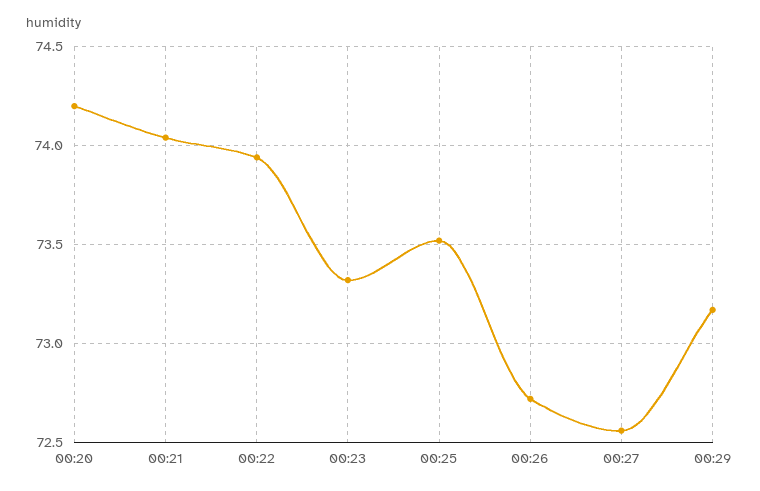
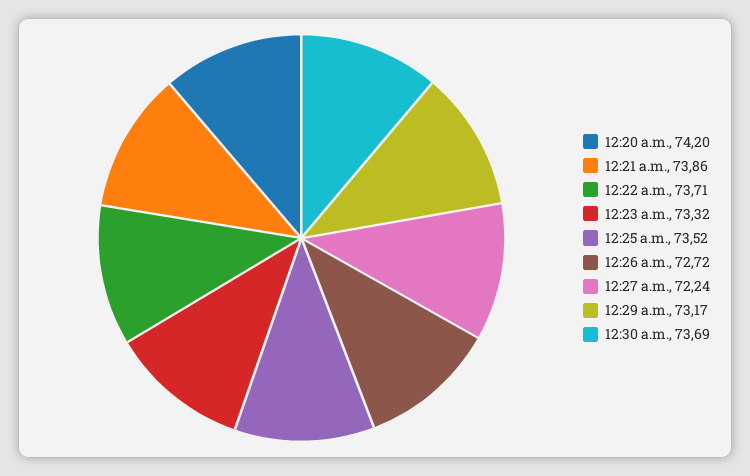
00:21: 74.05 -> 73.86
00:22: 73.95 -> 73.71
00:27: 72.55 -> 72.24
12:30 a.m.: none -> 73.69

